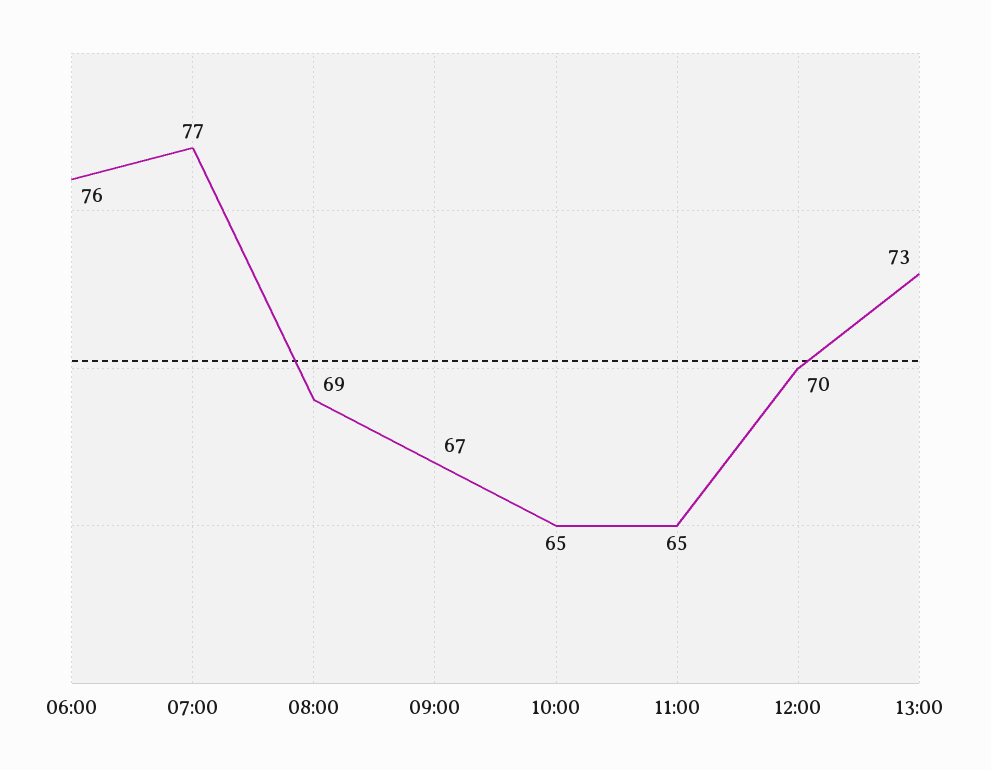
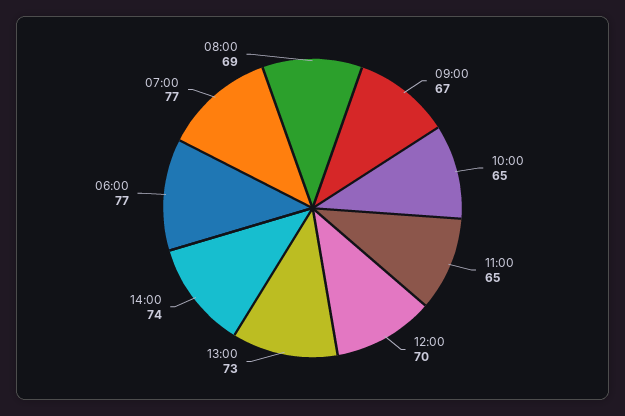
06:00: 76 -> 77
14:00: none -> 74

